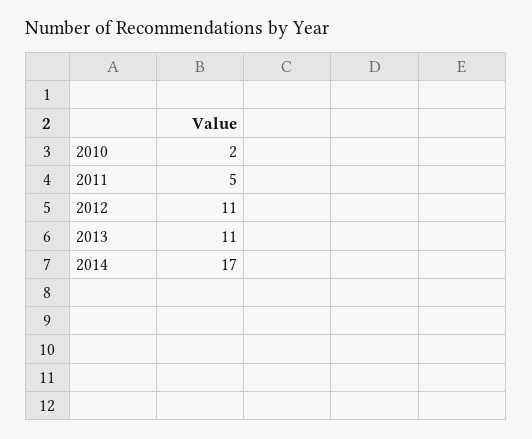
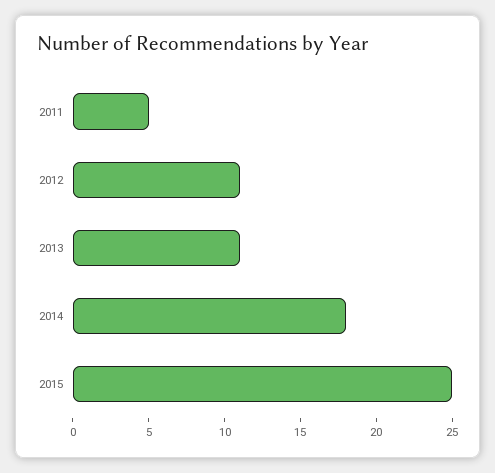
2010: 2 -> none
2014: 17 -> 18
2015: none -> 25

